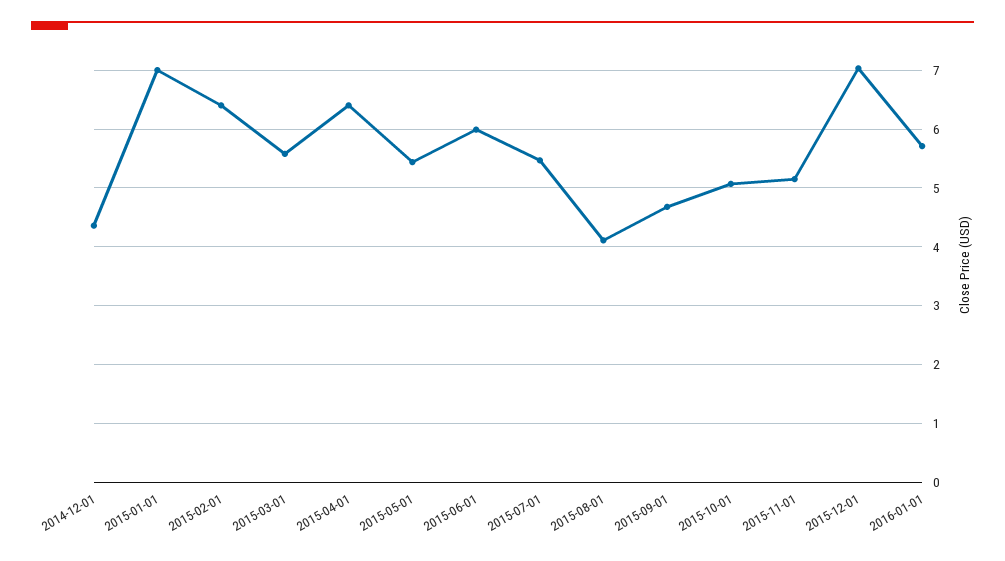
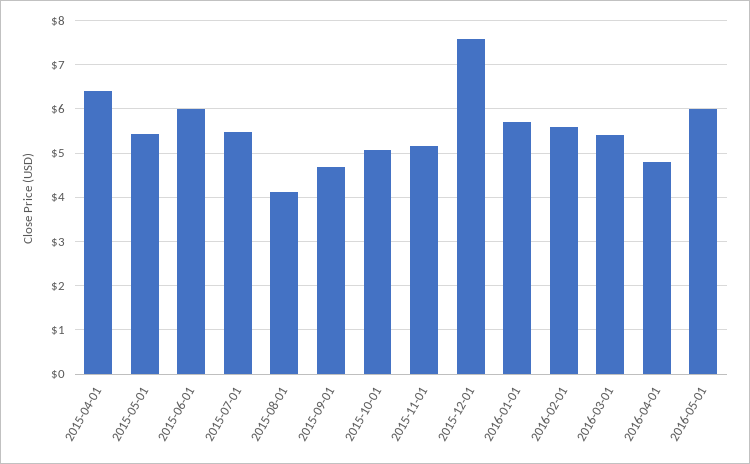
2014-12-01: 4.4 -> none
2015-01-01: 7 -> none
2015-02-01: 6.4 -> none
2015-03-01: 5.6 -> none
2015-12-01: 7 -> 7.6
2016-02-01: none -> 5.6
2016-03-01: none -> 5.4
2016-04-01: none -> 4.8
2016-05-01: none -> 6

